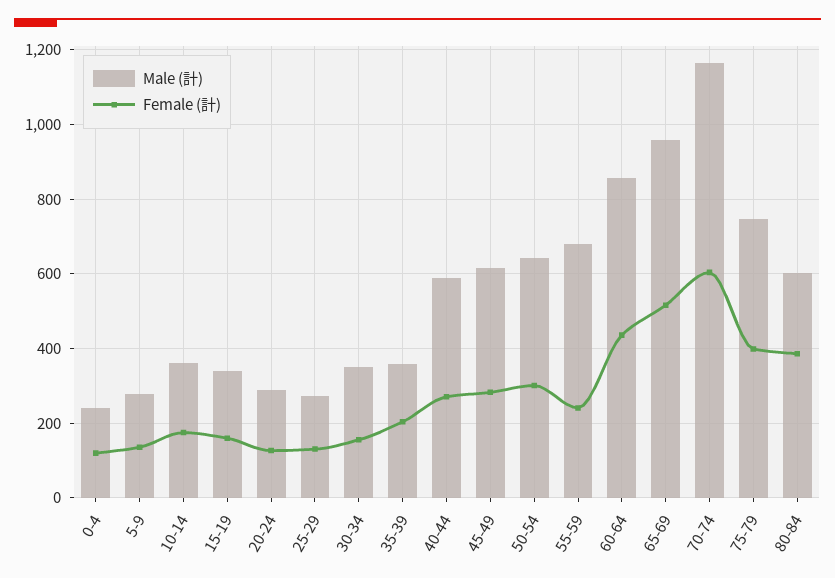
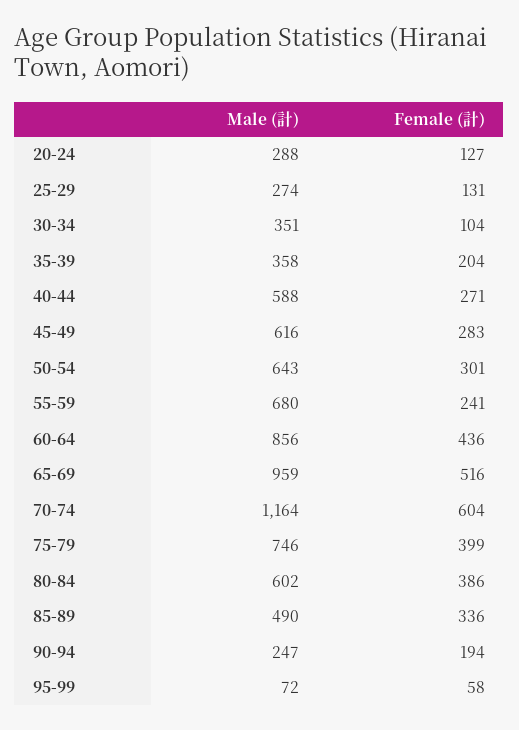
Male (計), 0-4: 240 -> none
Female (計), 0-4: 120 -> none
Male (計), 5-9: 280 -> none
Female (計), 5-9: 140 -> none
Male (計), 10-14: 360 -> none
Female (計), 10-14: 180 -> none
Male (計), 15-19: 340 -> none
Female (計), 15-19: 160 -> none
Female (計), 30-34: 160 -> 104
Male (計), 85-89: none -> 490
Female (計), 85-89: none -> 336
Male (計), 90-94: none -> 247
Female (計), 90-94: none -> 194
Male (計), 95-99: none -> 72
Female (計), 95-99: none -> 58

